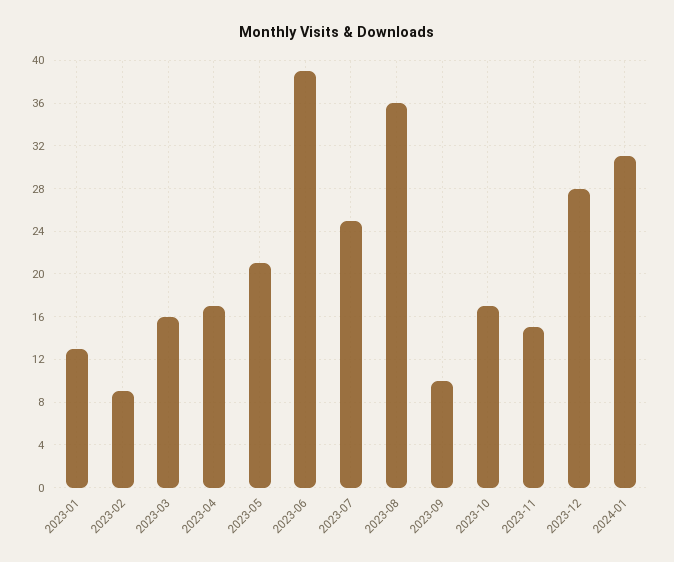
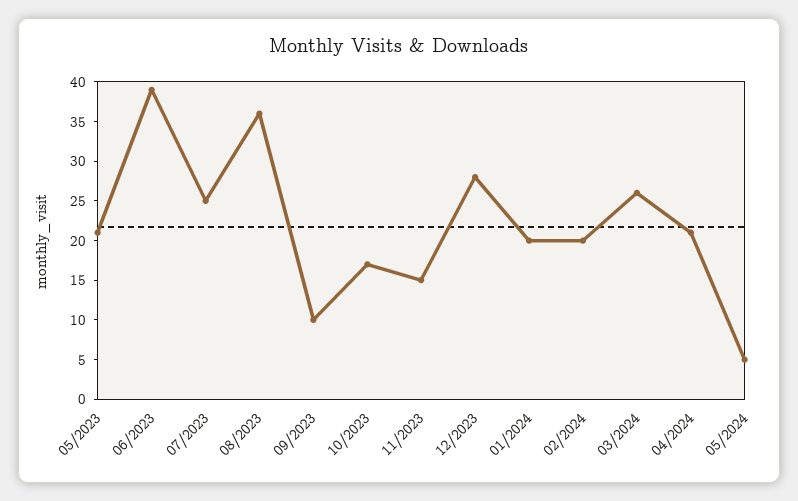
2023-01: 13 -> none
2023-02: 9 -> none
2023-03: 16 -> none
2023-04: 17 -> none
2024-01: 31 -> 20
02/2024: none -> 20
03/2024: none -> 25
04/2024: none -> 20
05/2024: none -> 5

